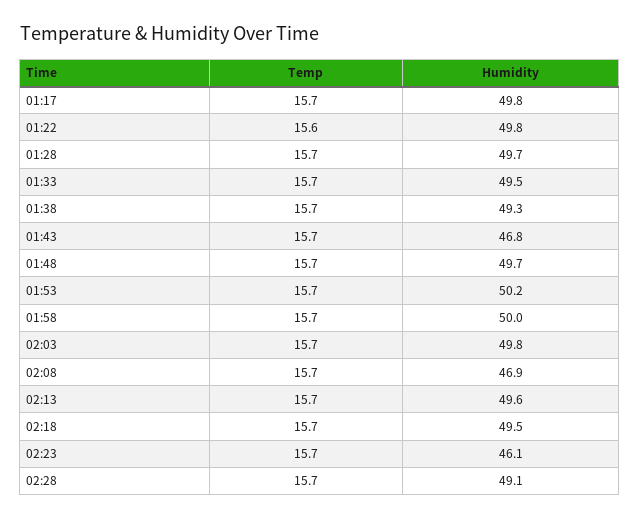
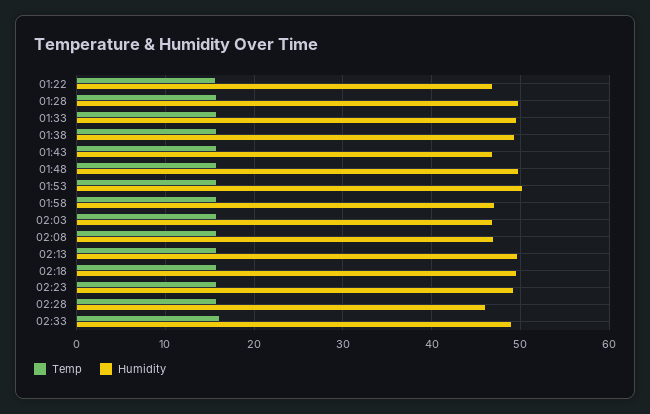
Temp, 01:17: 15.7 -> none
Humidity, 01:17: 49.8 -> none
Humidity, 01:22: 49.8 -> 47
Humidity, 01:58: 50 -> 47
Humidity, 02:03: 49.8 -> 47
Humidity, 02:23: 46.1 -> 49
Humidity, 02:28: 49.1 -> 46
Temp, 02:33: none -> 16
Humidity, 02:33: none -> 49

